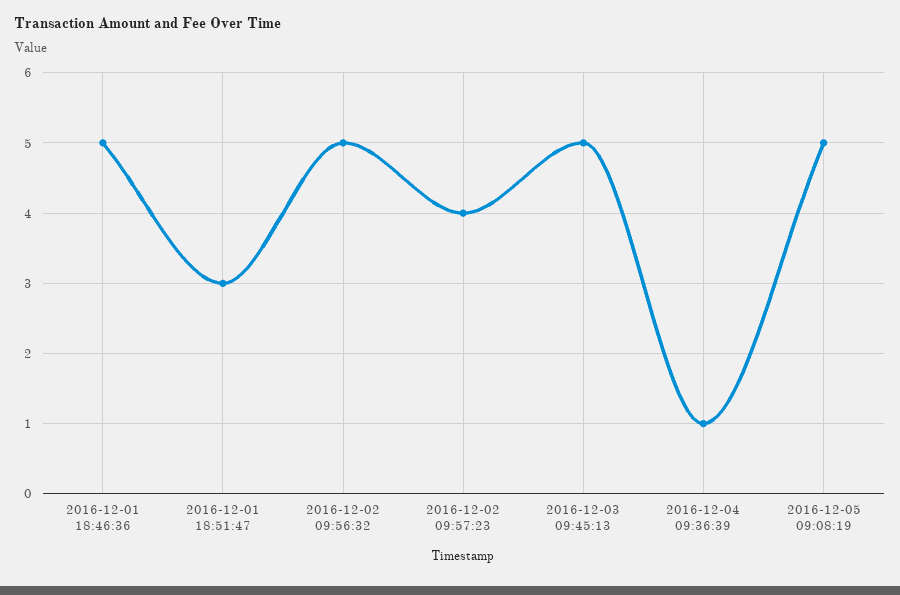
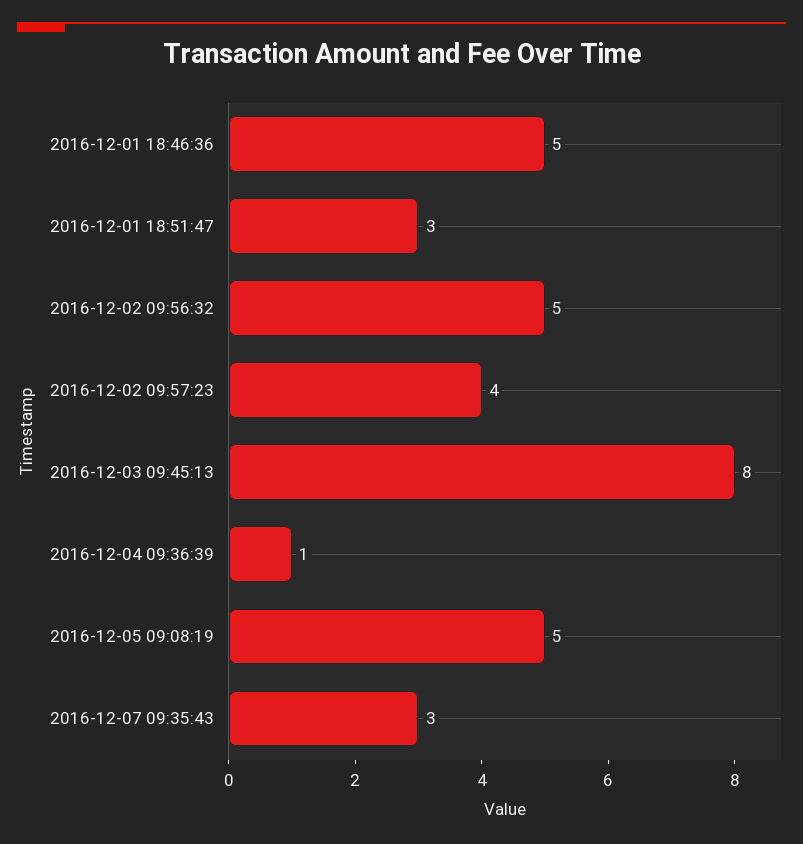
2016-12-03 09:45:13: 5 -> 8
2016-12-07 09:35:43: none -> 3

